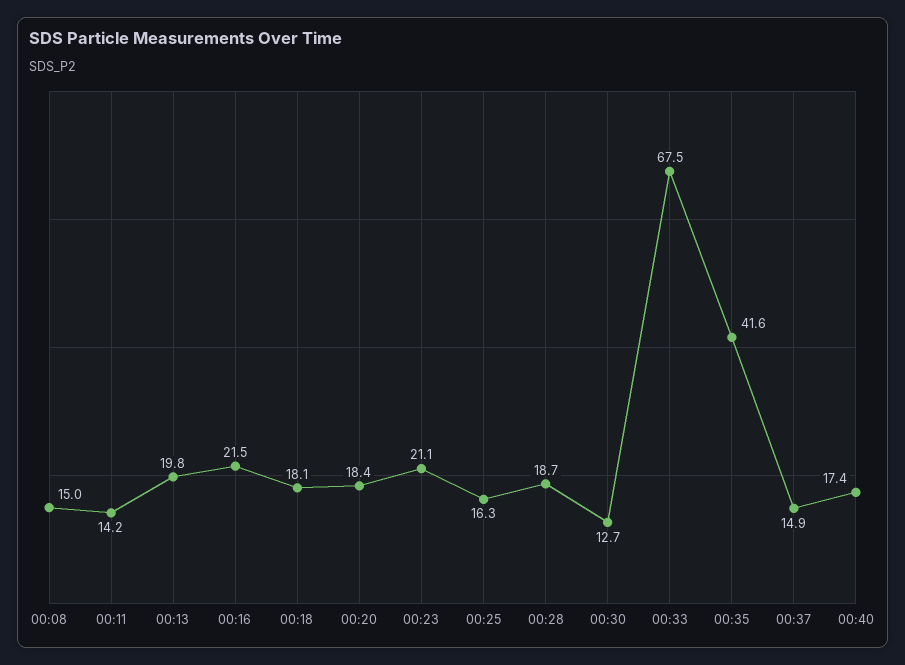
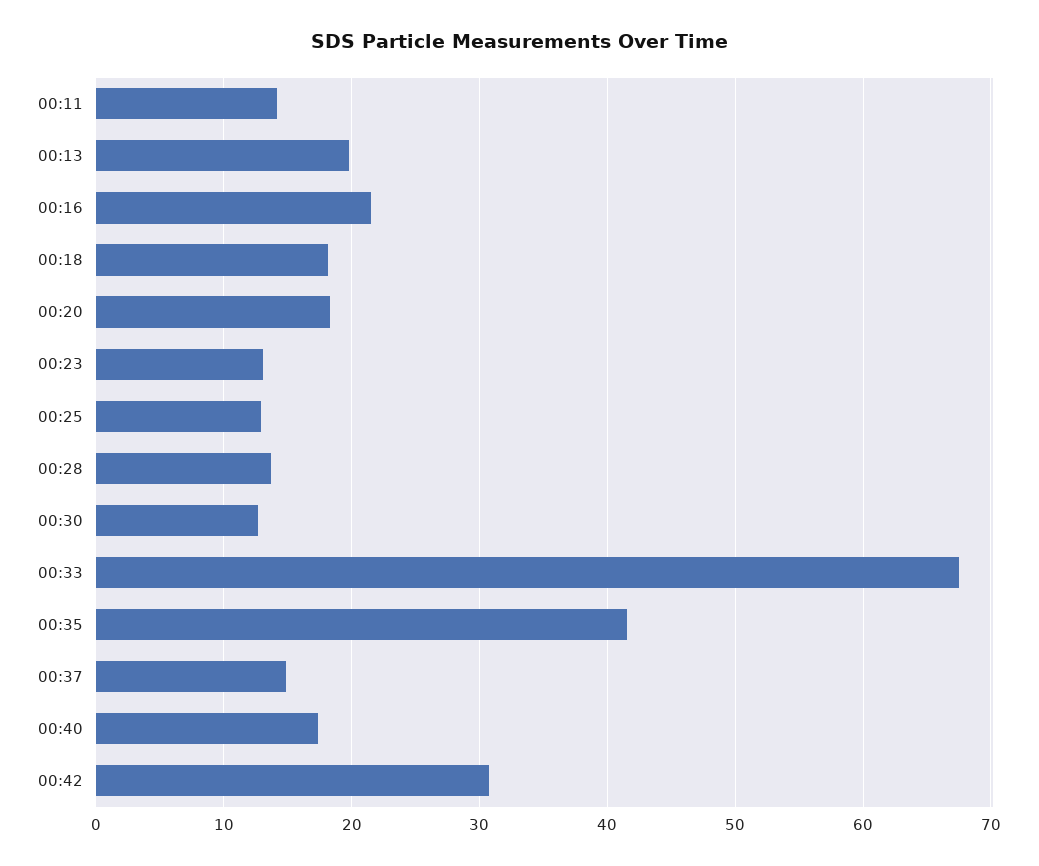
00:08: 15 -> none
00:23: 21.1 -> 13
00:25: 16.3 -> 13
00:28: 18.7 -> 14
00:42: none -> 31

